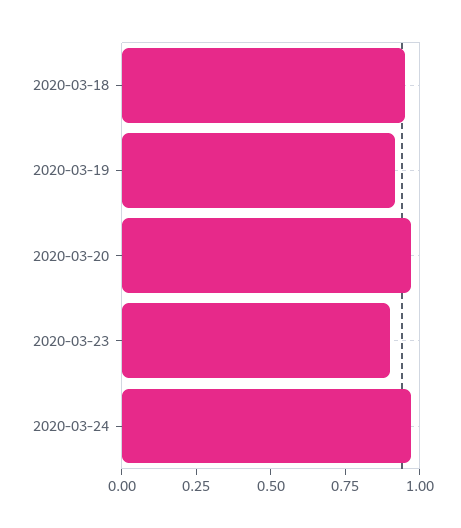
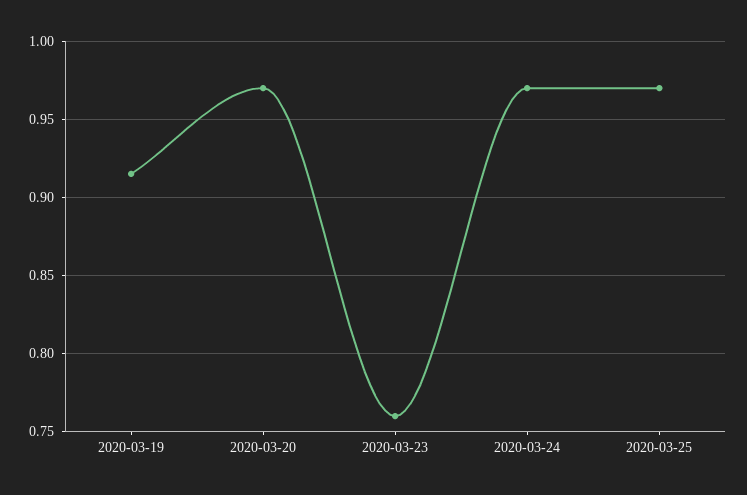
2020-03-18: 0.95 -> none
2020-03-23: 0.9 -> 0.76
2020-03-25: none -> 0.97

